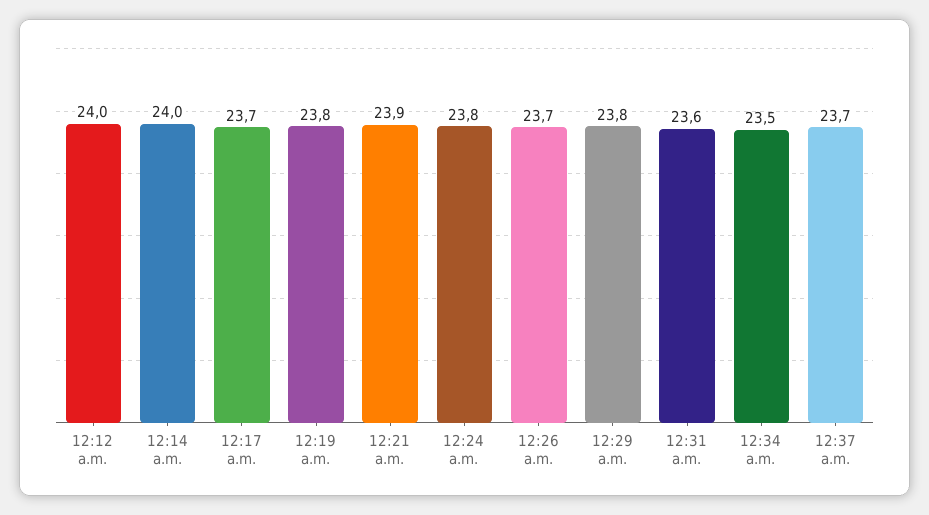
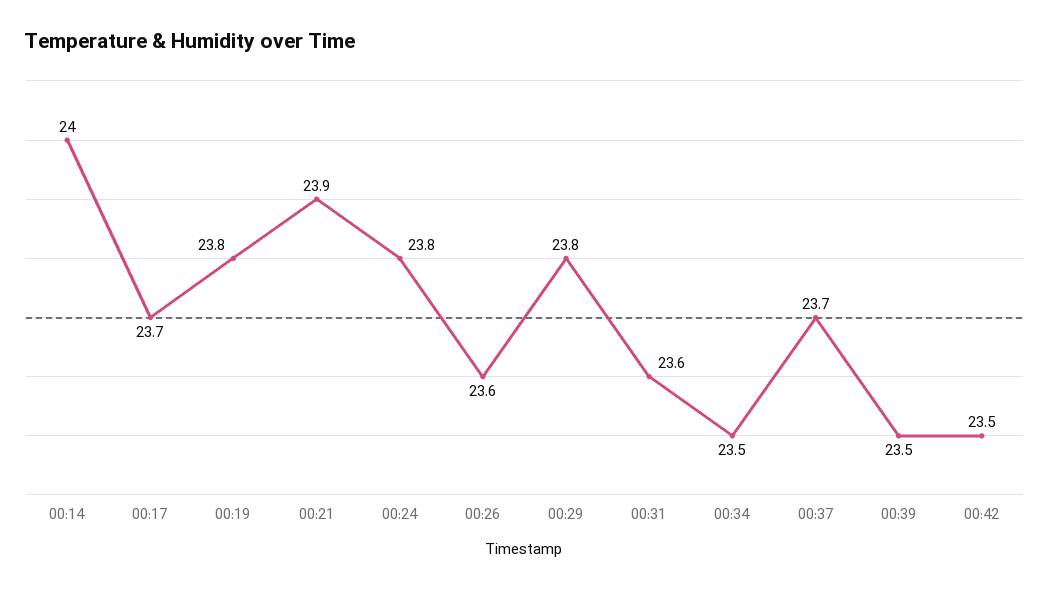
12:12 a.m.: 24 -> none
12:26 a.m.: 23.7 -> 23.6
00:39: none -> 23.5
00:42: none -> 23.5

